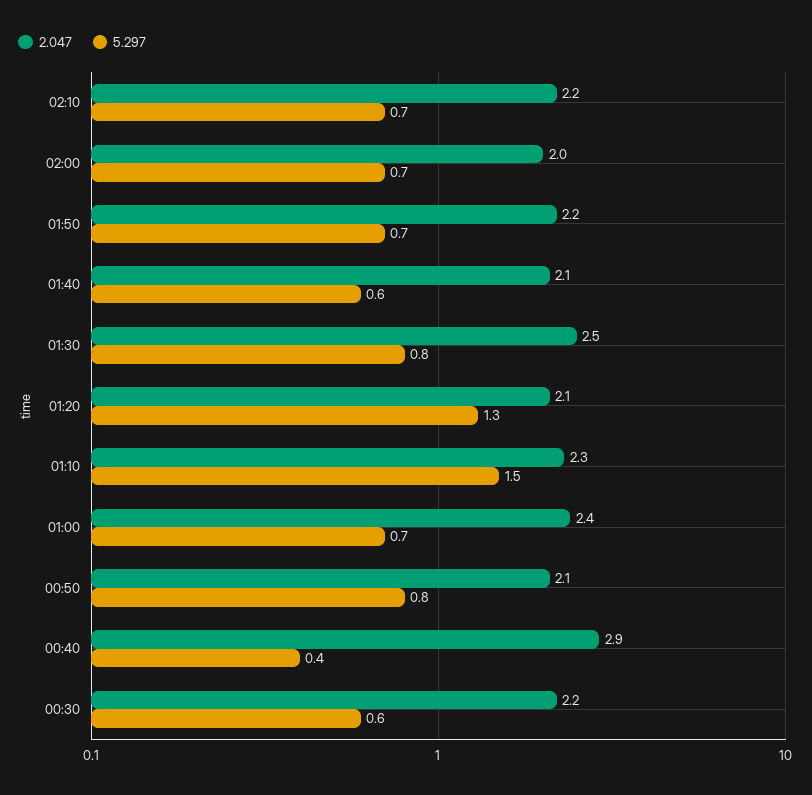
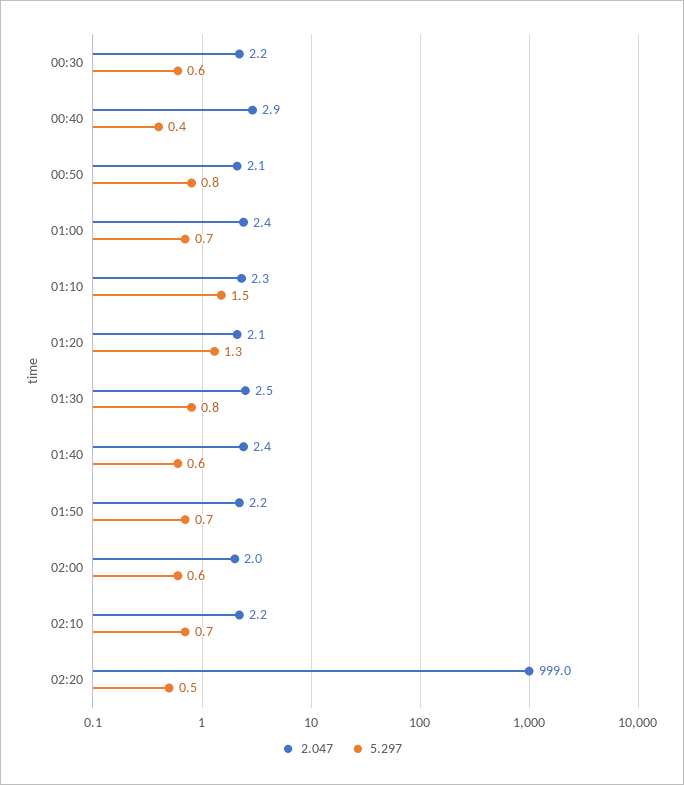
5.297, 02:00: 0.7 -> 0.6
2.047, 01:40: 2.1 -> 2.4
2.047, 02:20: none -> 999
5.297, 02:20: none -> 0.5

